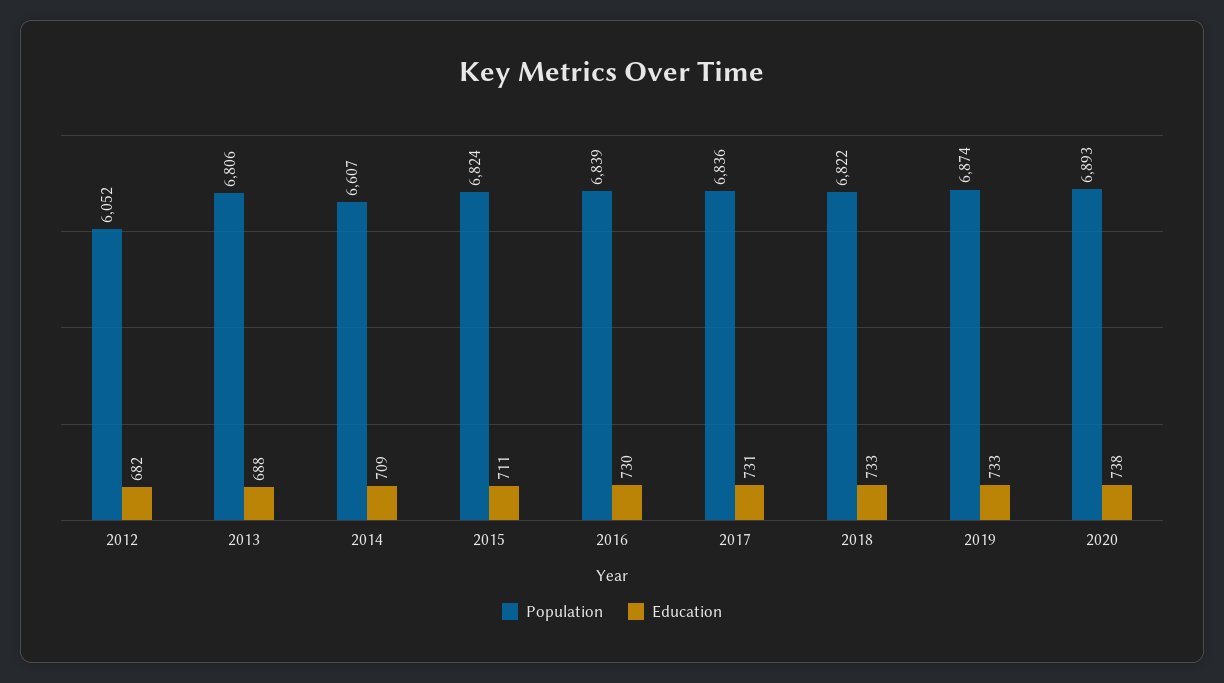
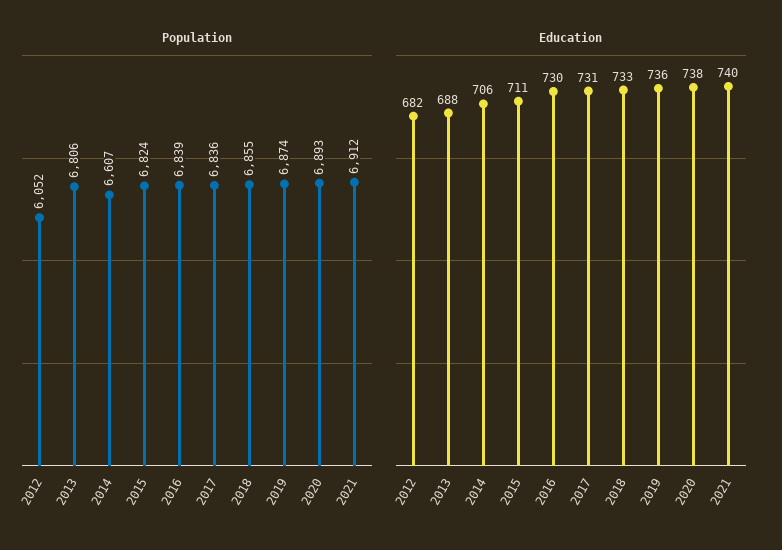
Education, 2014: 709 -> 706
Population, 2018: 6822 -> 6855
Education, 2019: 733 -> 736
Population, 2021: none -> 6912
Education, 2021: none -> 740

